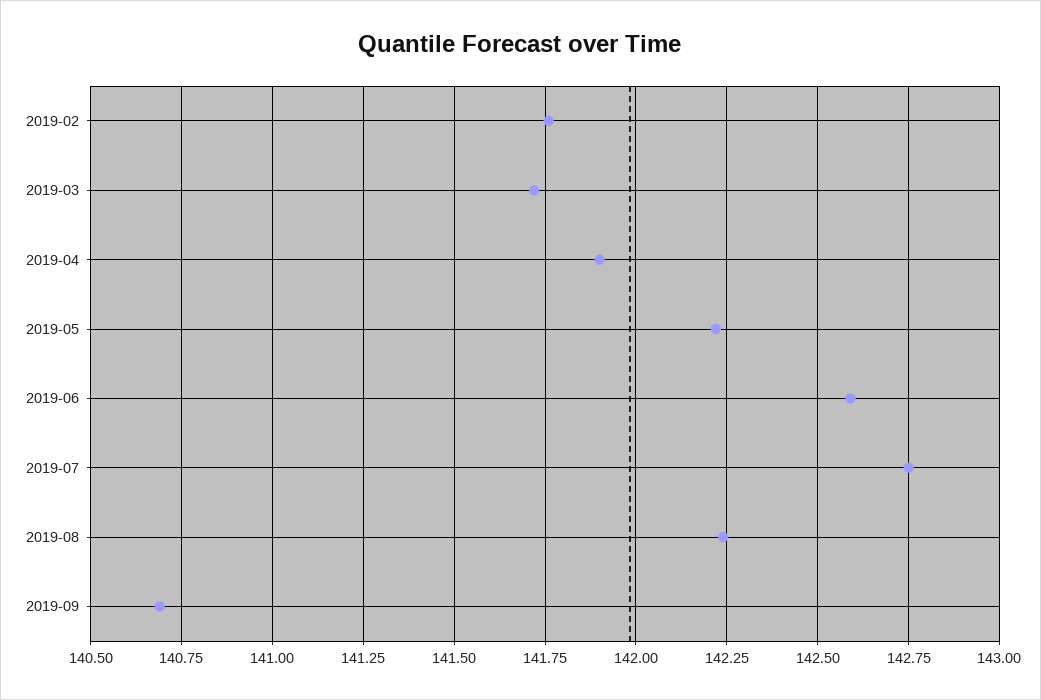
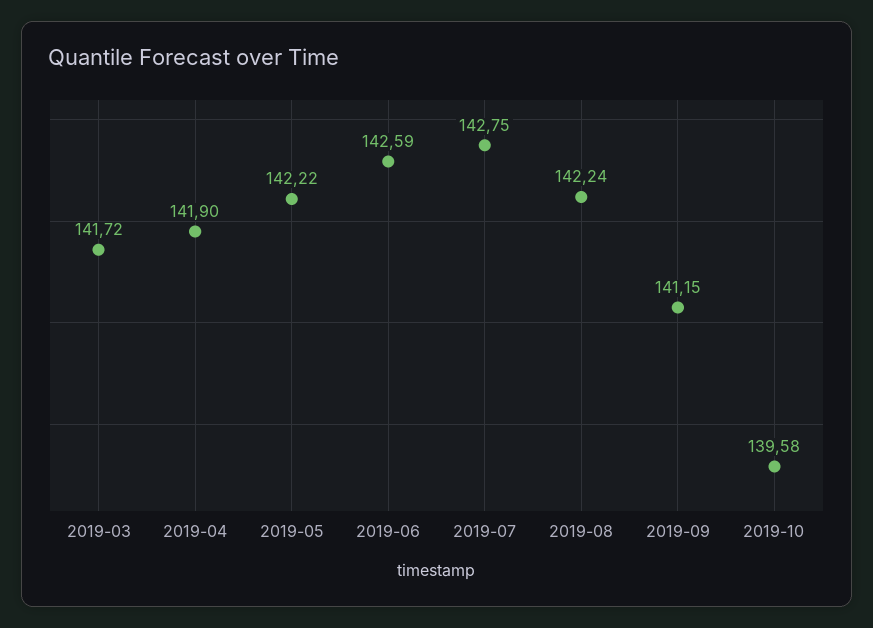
2019-02: 141.75 -> none
2019-09: 140.7 -> 141.15
2019-10: none -> 139.58

